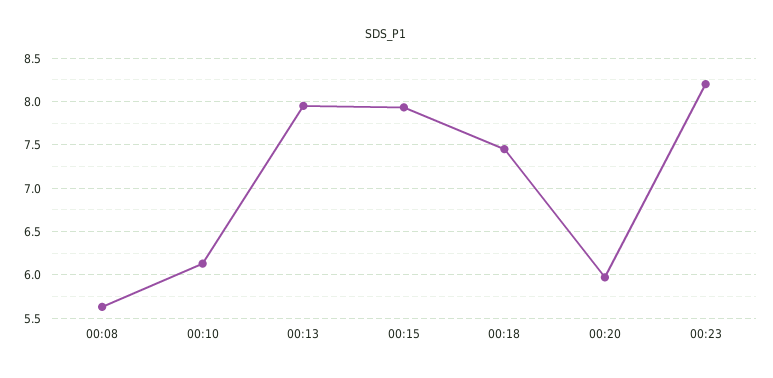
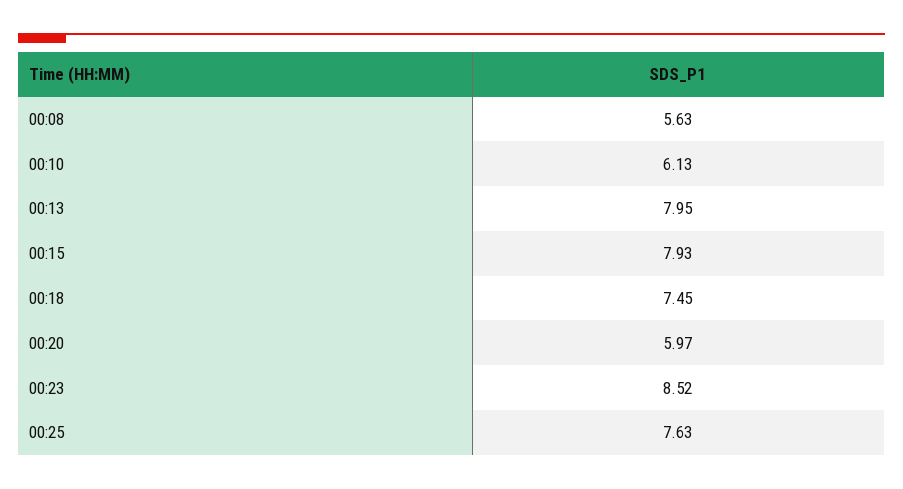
00:23: 8.2 -> 8.52
00:25: none -> 7.63

